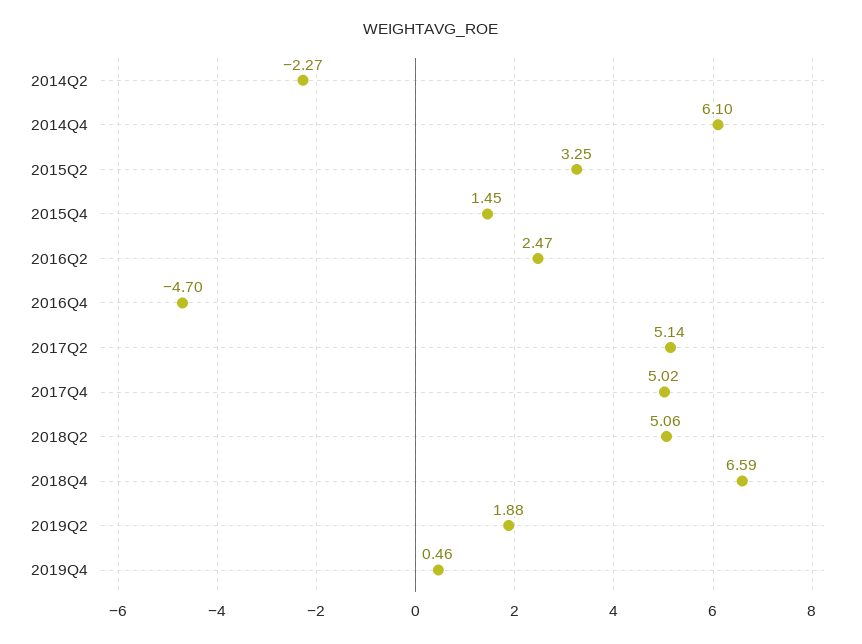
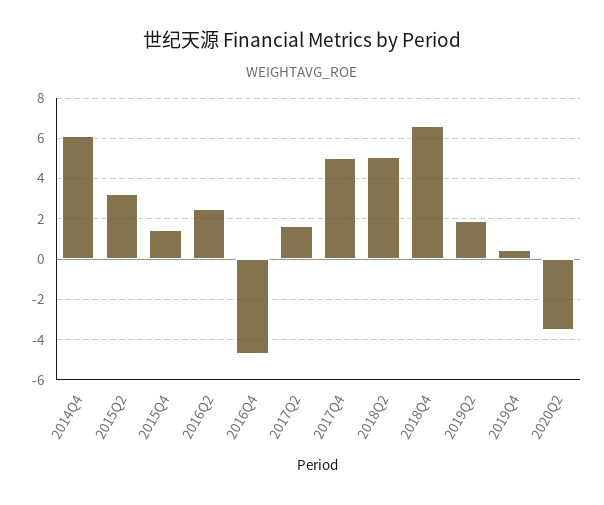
2014Q2: -2.27 -> none
2017Q2: 5.14 -> 1.5
2020Q2: none -> -3.5

